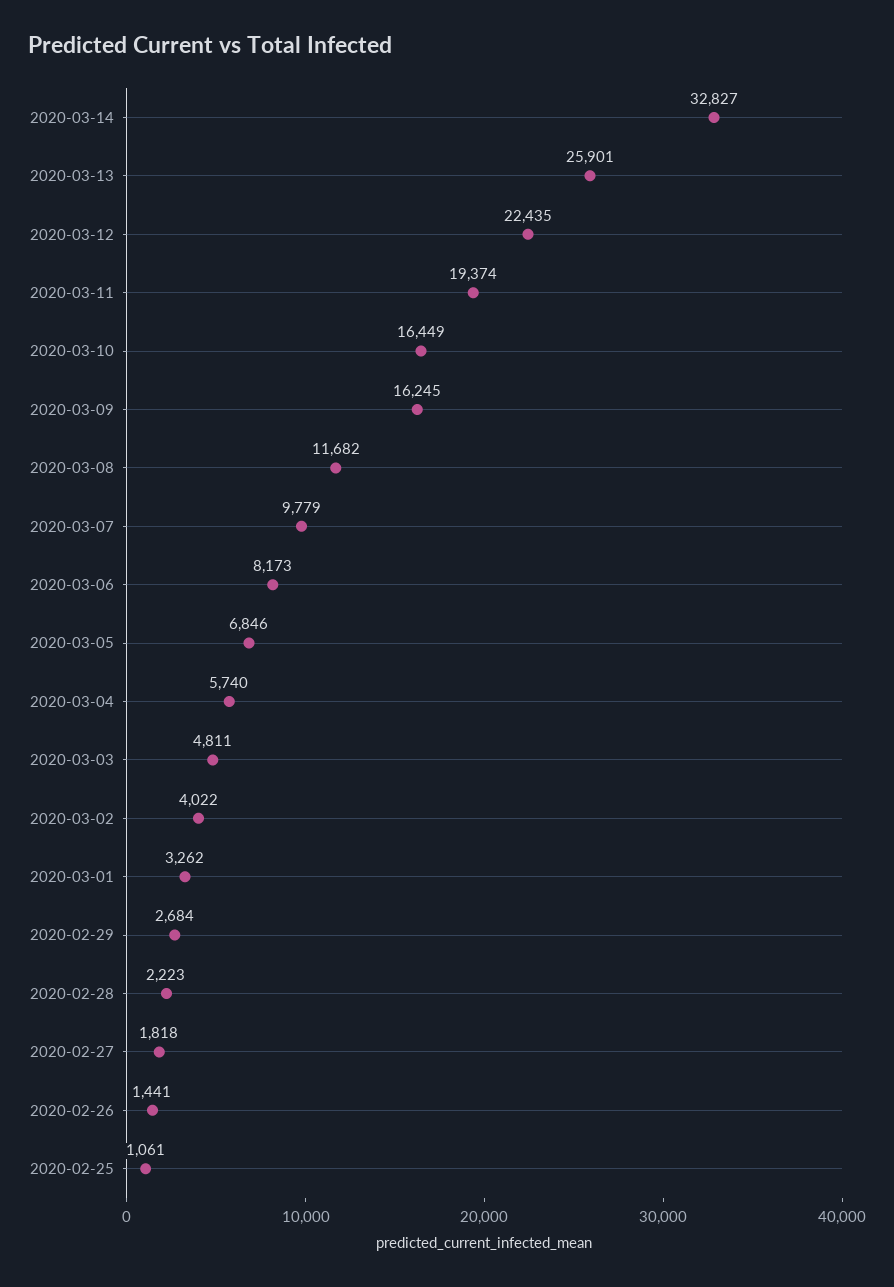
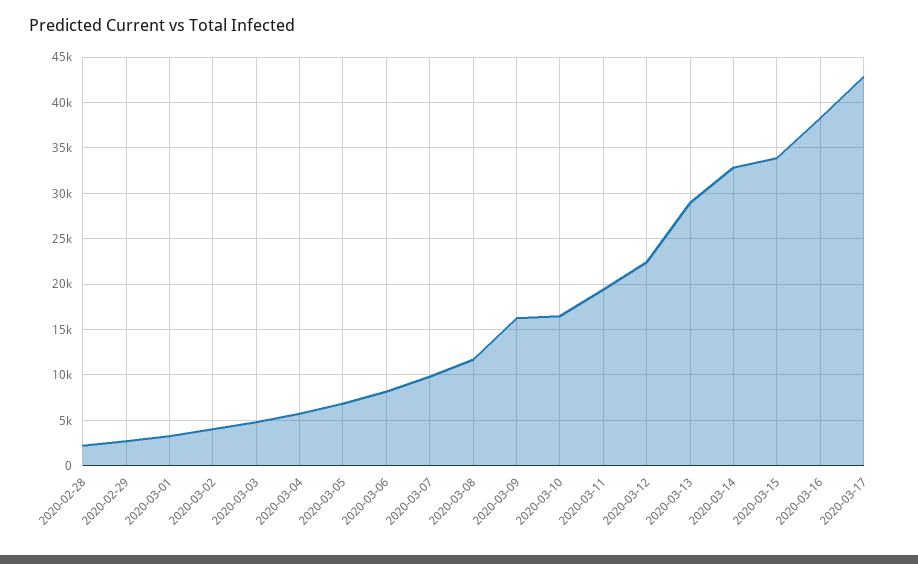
2020-03-13: 25901 -> 29000
2020-02-27: 1818 -> none
2020-02-26: 1441 -> none
2020-02-25: 1061 -> none
2020-03-15: none -> 34000
2020-03-16: none -> 38000
2020-03-17: none -> 43000

